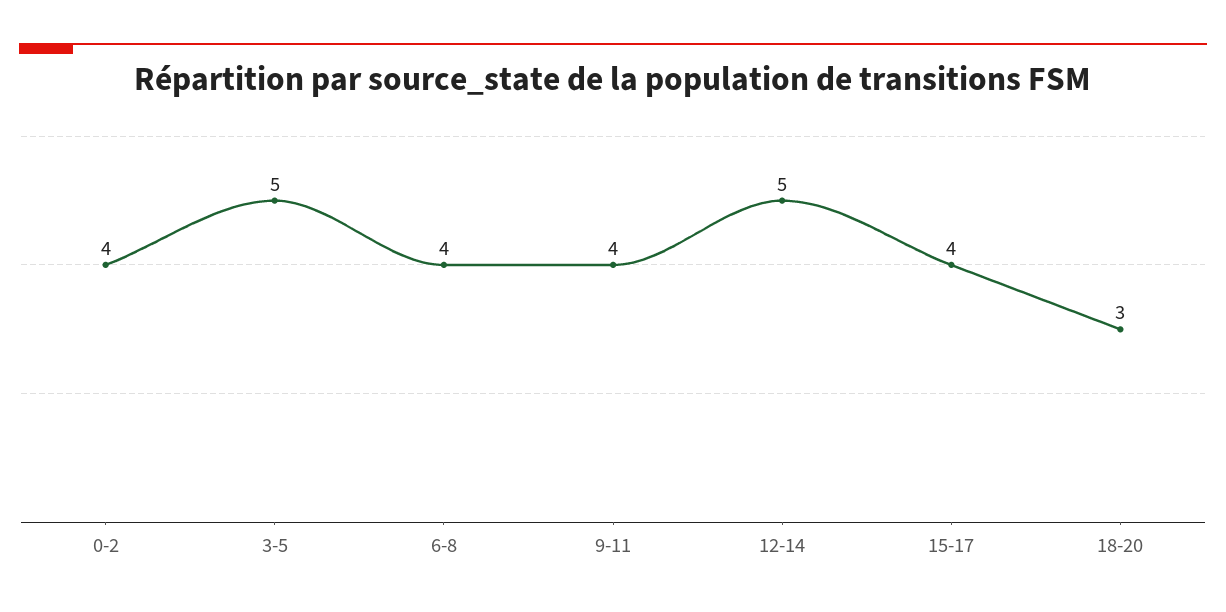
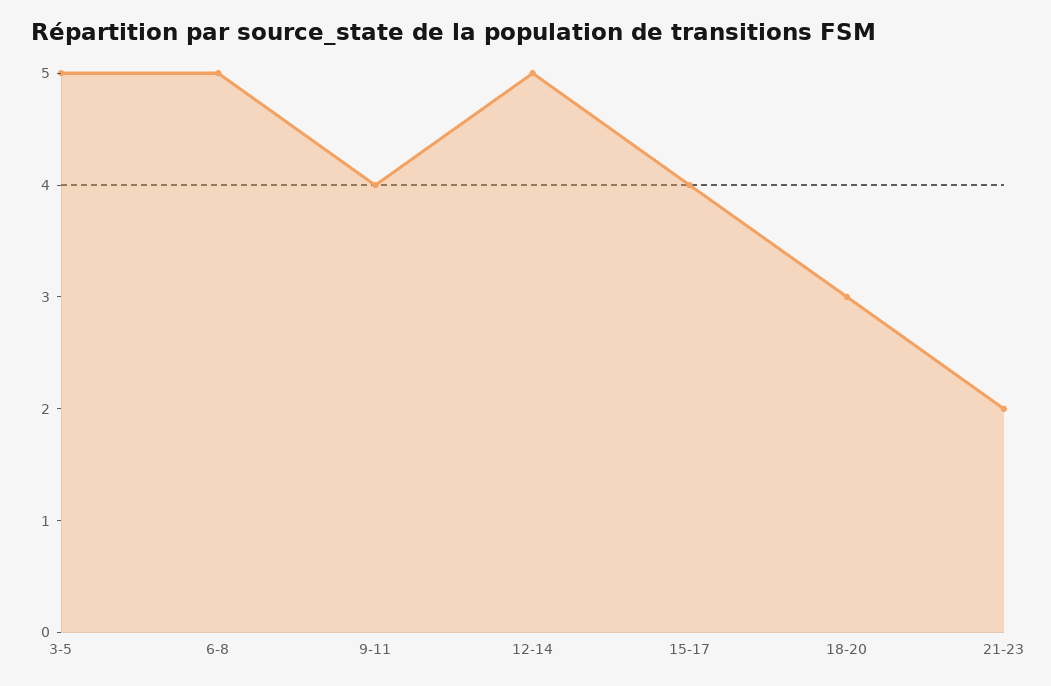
0-2: 4 -> none
6-8: 4 -> 5
21-23: none -> 2

